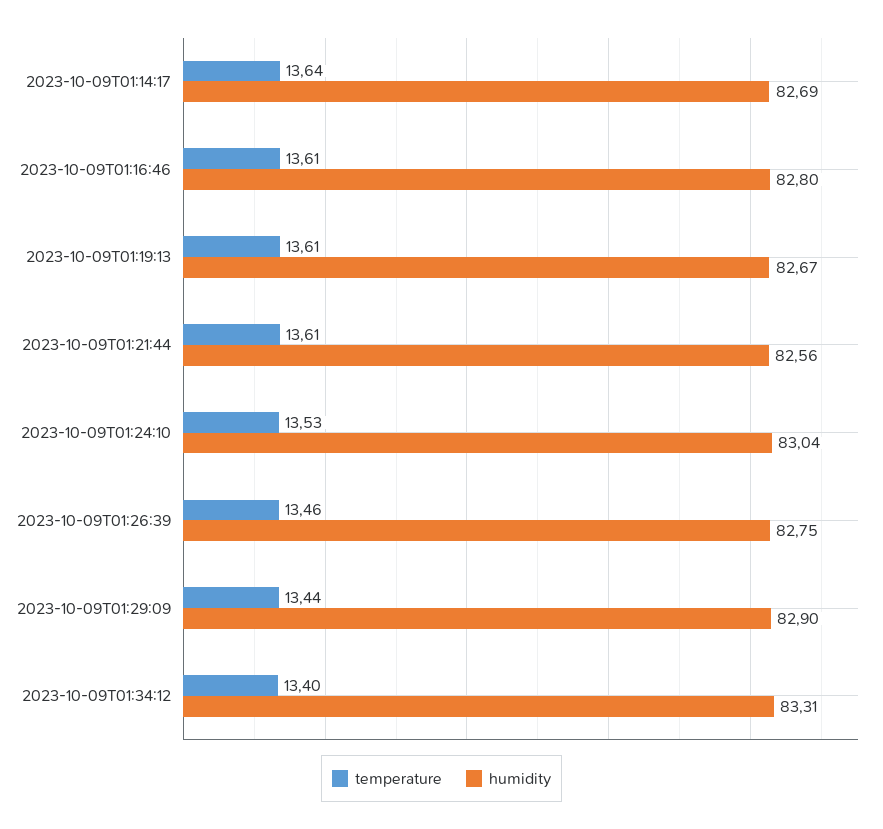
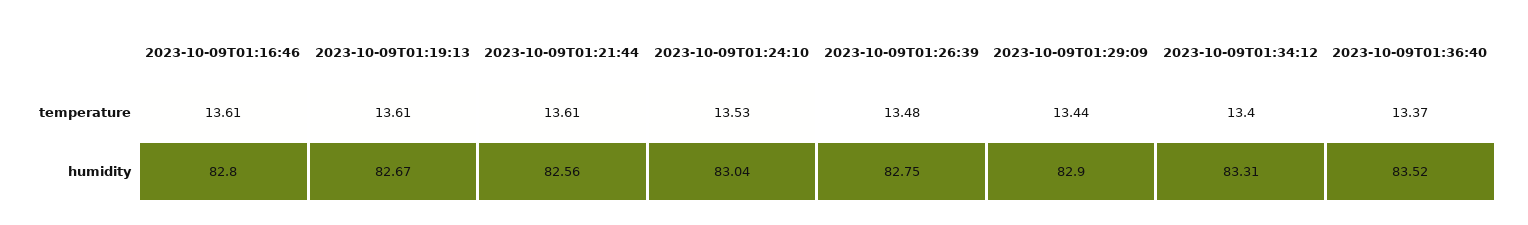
temperature, 2023-10-09T01:14:17: 13.64 -> none
humidity, 2023-10-09T01:14:17: 82.69 -> none
temperature, 2023-10-09T01:26:39: 13.46 -> 13.48
temperature, 2023-10-09T01:36:40: none -> 13.37
humidity, 2023-10-09T01:36:40: none -> 83.52

